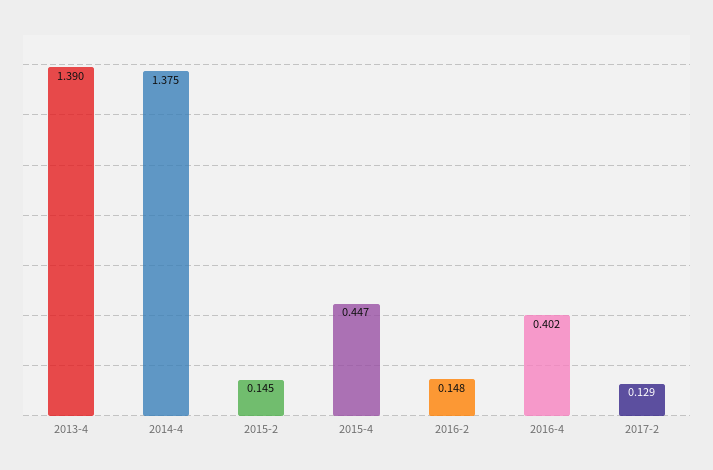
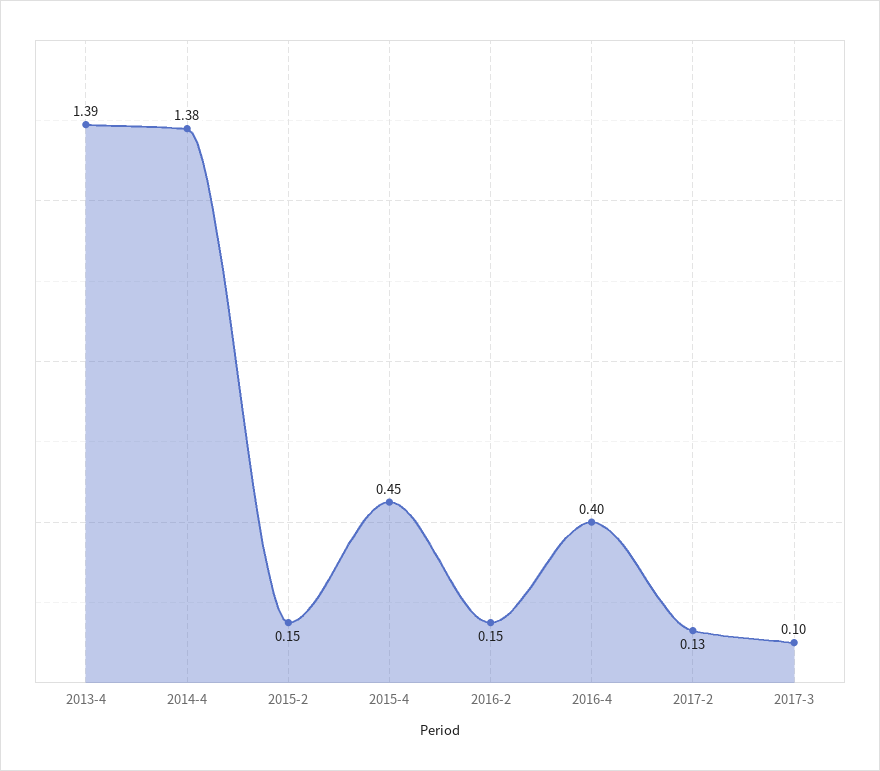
2017-3: none -> 0.1

